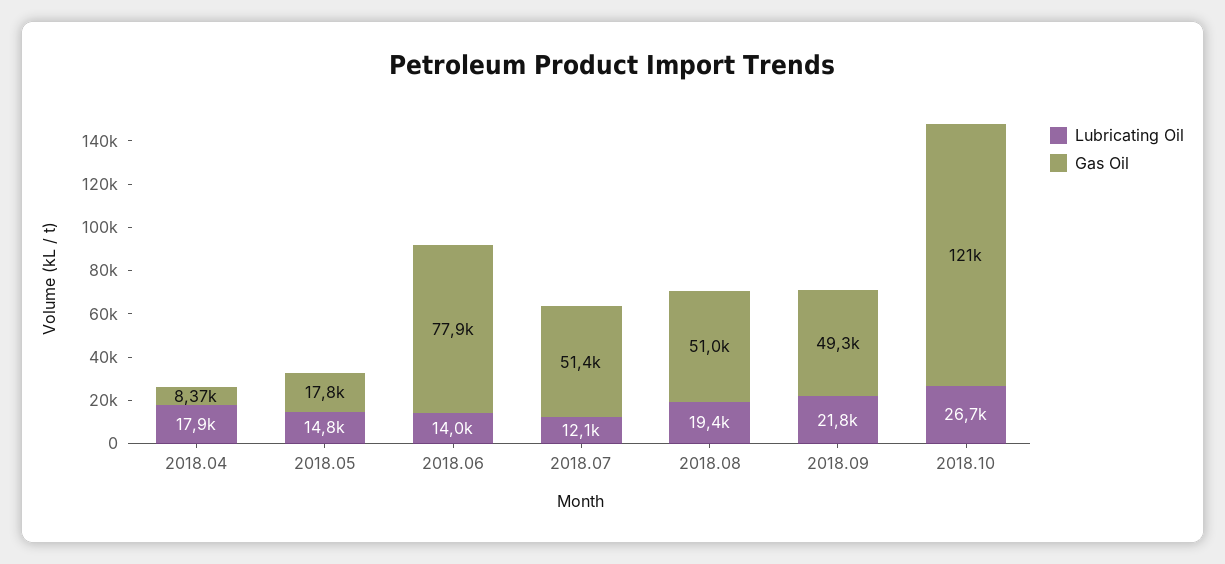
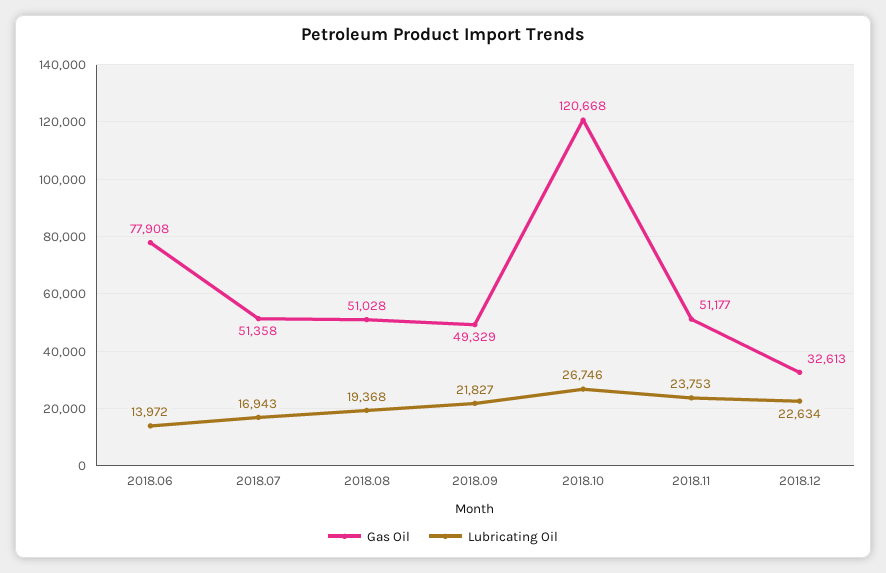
Lubricating Oil, 2018.04: 17900 -> none
Gas Oil, 2018.04: 8370 -> none
Lubricating Oil, 2018.05: 14800 -> none
Gas Oil, 2018.05: 17800 -> none
Lubricating Oil, 2018.07: 12100 -> 16943
Gas Oil, 2018.11: none -> 51177
Lubricating Oil, 2018.11: none -> 23753
Gas Oil, 2018.12: none -> 32613
Lubricating Oil, 2018.12: none -> 22634

